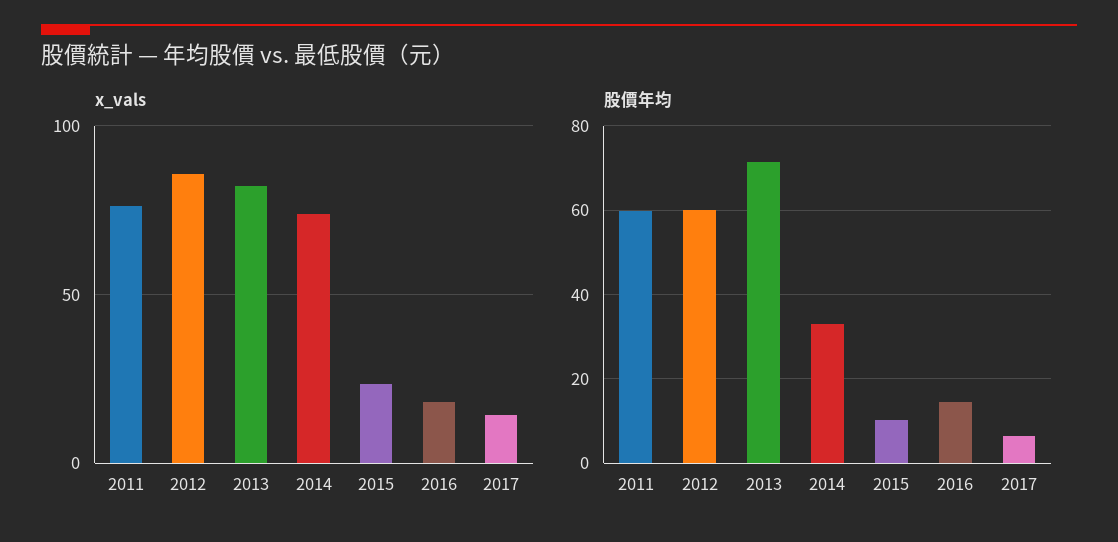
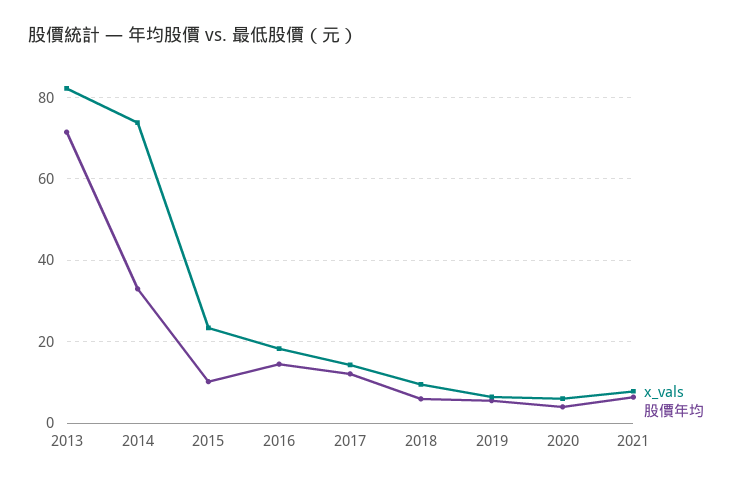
x_vals, 2011: 75 -> none
x_vals, 2012: 85 -> none
股價年均, 2011: 60 -> none
股價年均, 2012: 60 -> none
股價年均, 2017: 6 -> 12
x_vals, 2018: none -> 10
股價年均, 2018: none -> 6
x_vals, 2019: none -> 6
股價年均, 2019: none -> 6
x_vals, 2020: none -> 6
股價年均, 2020: none -> 4
x_vals, 2021: none -> 8
股價年均, 2021: none -> 6

